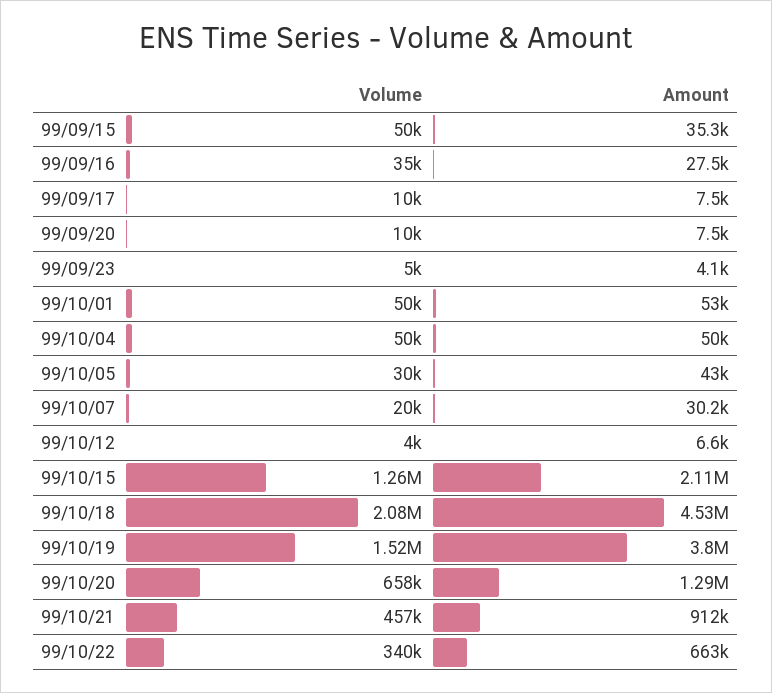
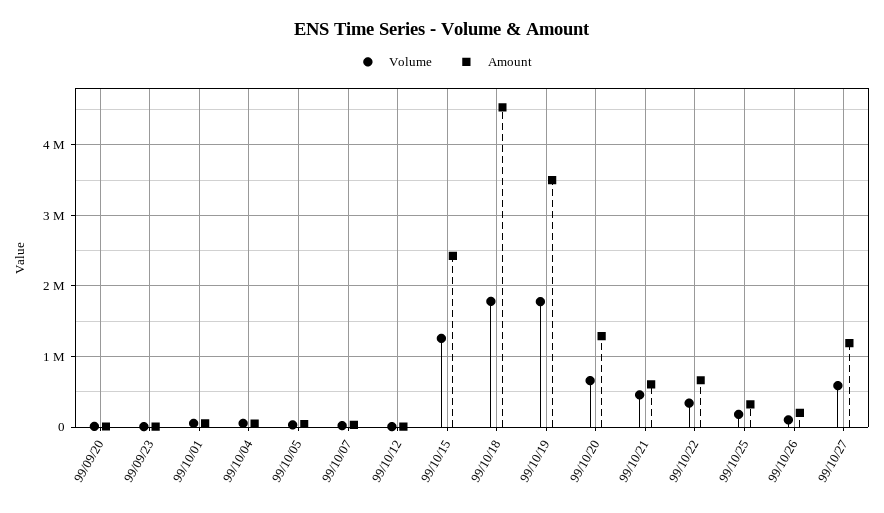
Volume, 99/09/15: 50000 -> none
Amount, 99/09/15: 35300 -> none
Volume, 99/09/16: 35000 -> none
Amount, 99/09/16: 27500 -> none
Volume, 99/09/17: 10000 -> none
Amount, 99/09/17: 7500 -> none
Amount, 99/10/15: 2110000 -> 2400000
Volume, 99/10/18: 2080000 -> 1800000
Volume, 99/10/19: 1520000 -> 1800000
Amount, 99/10/19: 3800000 -> 3500000
Amount, 99/10/21: 912000 -> 600000
Volume, 99/10/25: none -> 200000
Amount, 99/10/25: none -> 300000
Volume, 99/10/26: none -> 100000
Amount, 99/10/26: none -> 200000
Volume, 99/10/27: none -> 600000
Amount, 99/10/27: none -> 1200000

